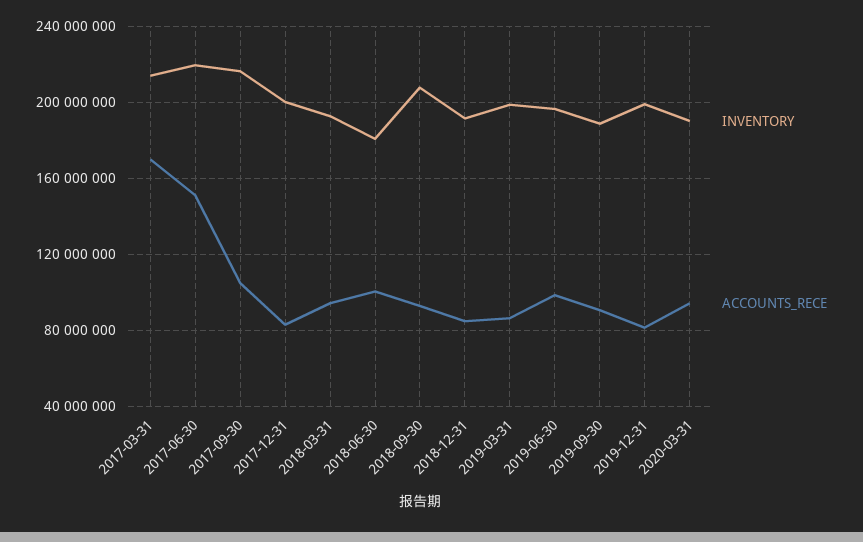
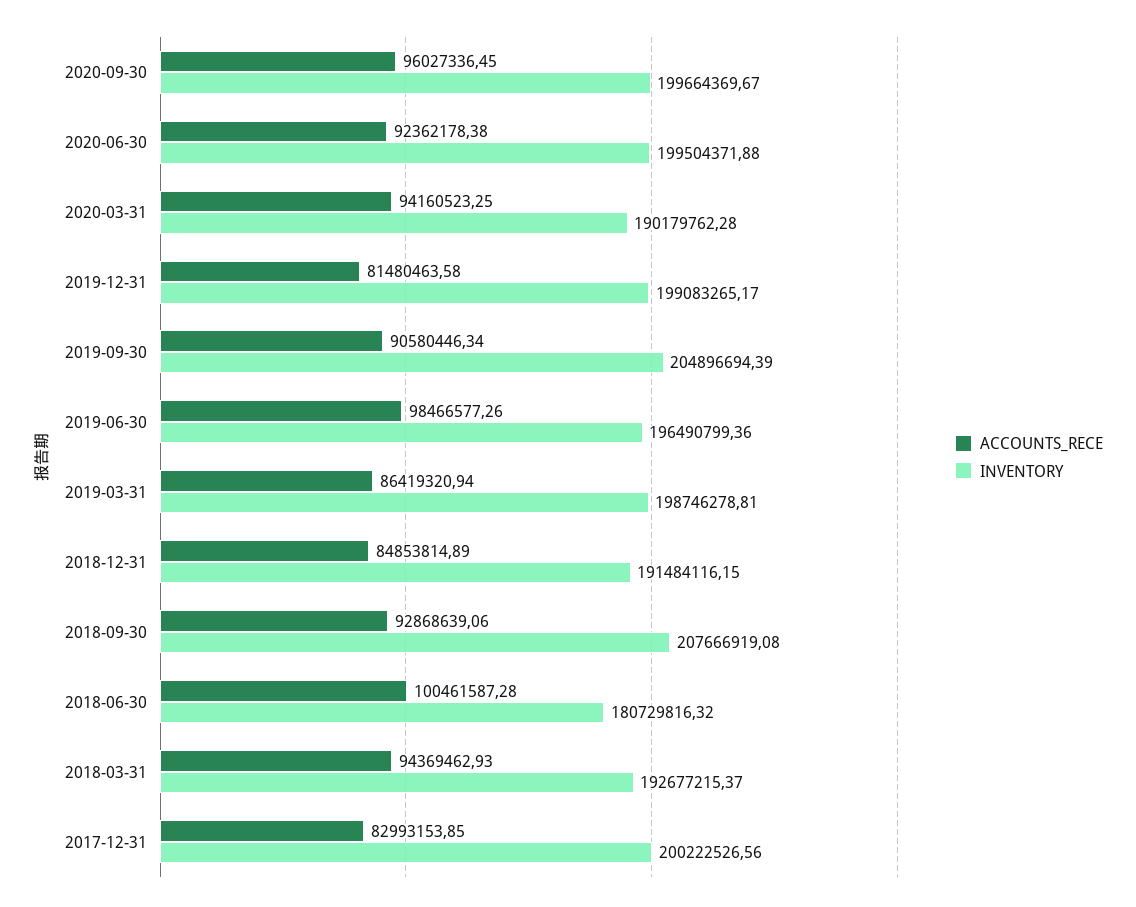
INVENTORY, 2017-03-31: 215000000 -> none
ACCOUNTS_RECE, 2017-03-31: 170000000 -> none
INVENTORY, 2017-06-30: 220000000 -> none
ACCOUNTS_RECE, 2017-06-30: 150000000 -> none
INVENTORY, 2017-09-30: 215000000 -> none
ACCOUNTS_RECE, 2017-09-30: 105000000 -> none
INVENTORY, 2019-09-30: 190000000 -> 204896694.39
ACCOUNTS_RECE, 2020-09-30: none -> 96027336.45
INVENTORY, 2020-09-30: none -> 199664369.67
ACCOUNTS_RECE, 2020-06-30: none -> 92362178.38
INVENTORY, 2020-06-30: none -> 199504371.88

